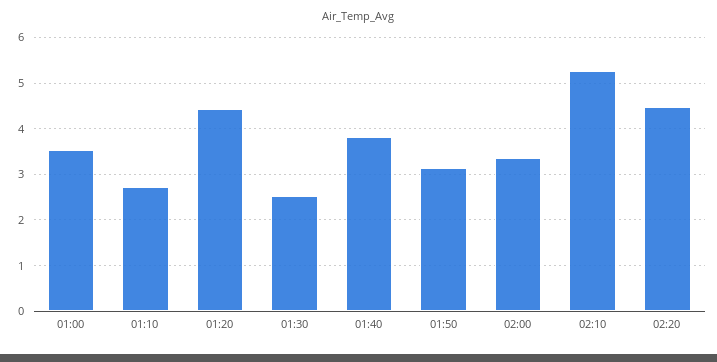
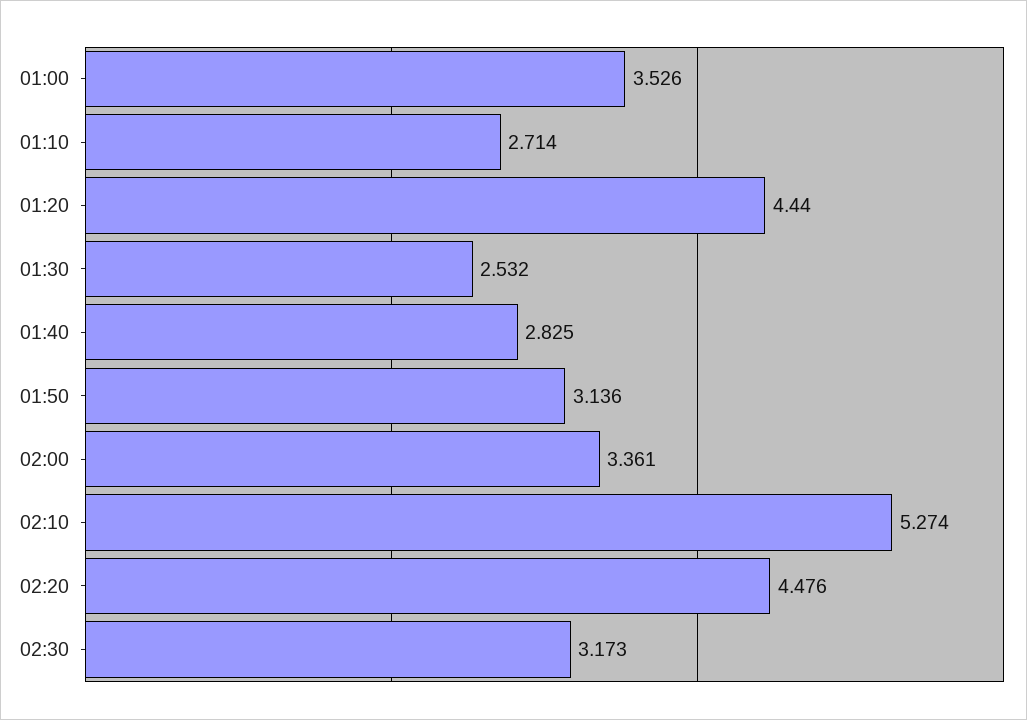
01:40: 3.8 -> 2.825
02:30: none -> 3.173

